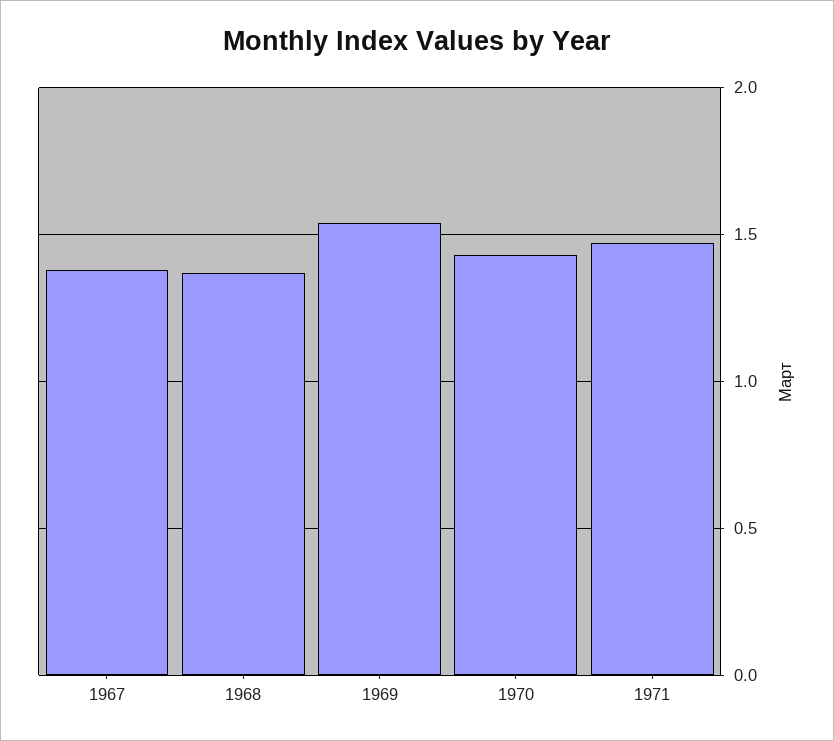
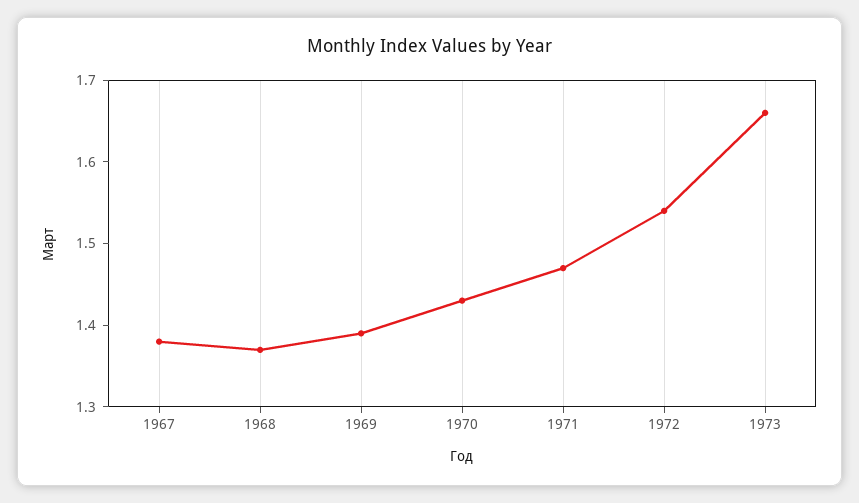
1969: 1.55 -> 1.39
1972: none -> 1.54
1973: none -> 1.66

